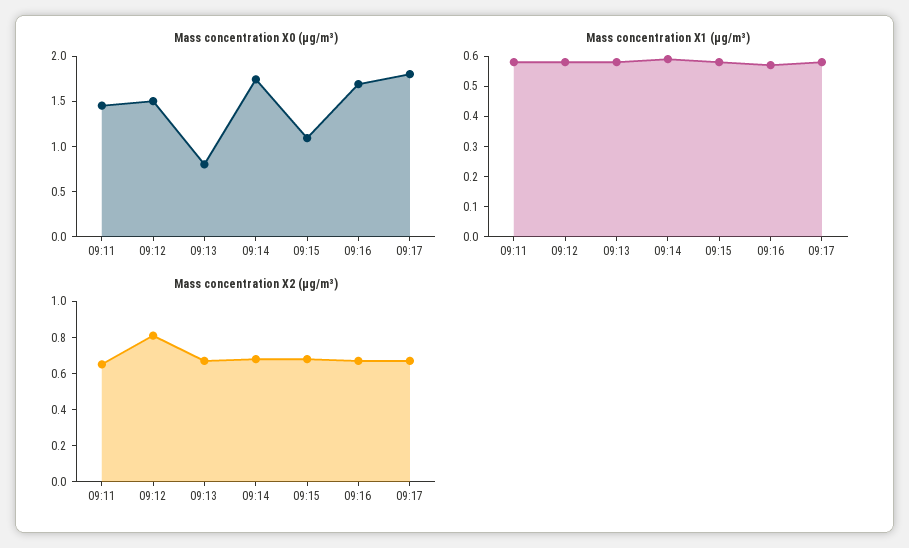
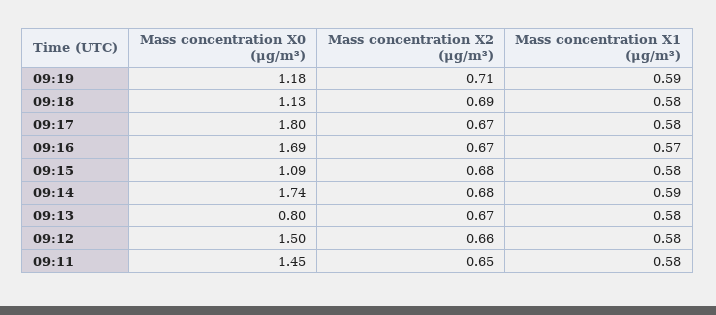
Mass concentration X2 (μg/m³), 09:12: 0.8 -> 0.66
Mass concentration X0 (μg/m³), 09:19: none -> 1.18
Mass concentration X2 (μg/m³), 09:19: none -> 0.71
Mass concentration X1 (μg/m³), 09:19: none -> 0.59
Mass concentration X0 (μg/m³), 09:18: none -> 1.13
Mass concentration X2 (μg/m³), 09:18: none -> 0.69
Mass concentration X1 (μg/m³), 09:18: none -> 0.58

